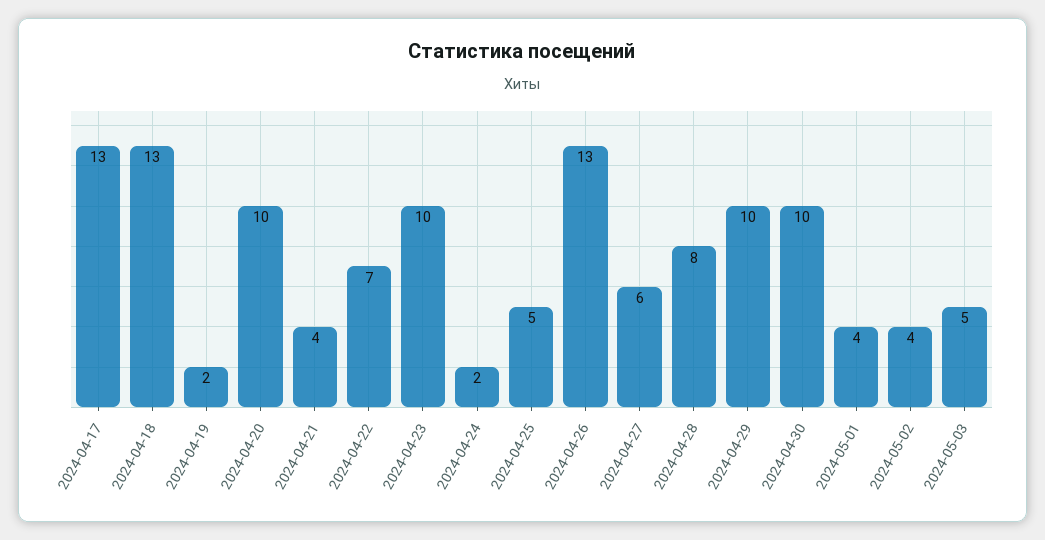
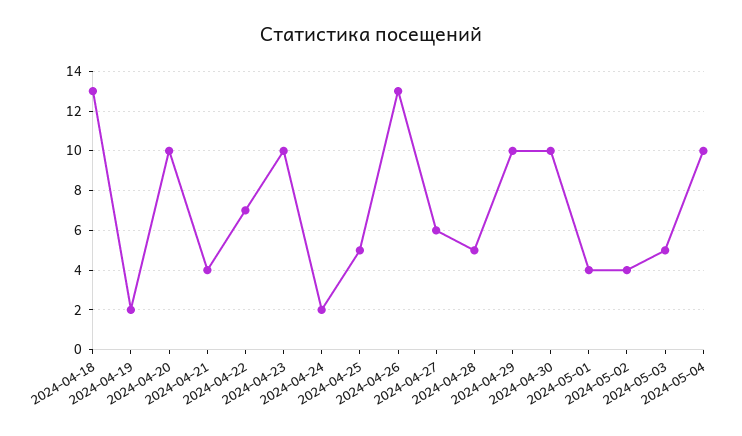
2024-04-17: 13 -> none
2024-04-28: 8 -> 5
2024-05-04: none -> 10

